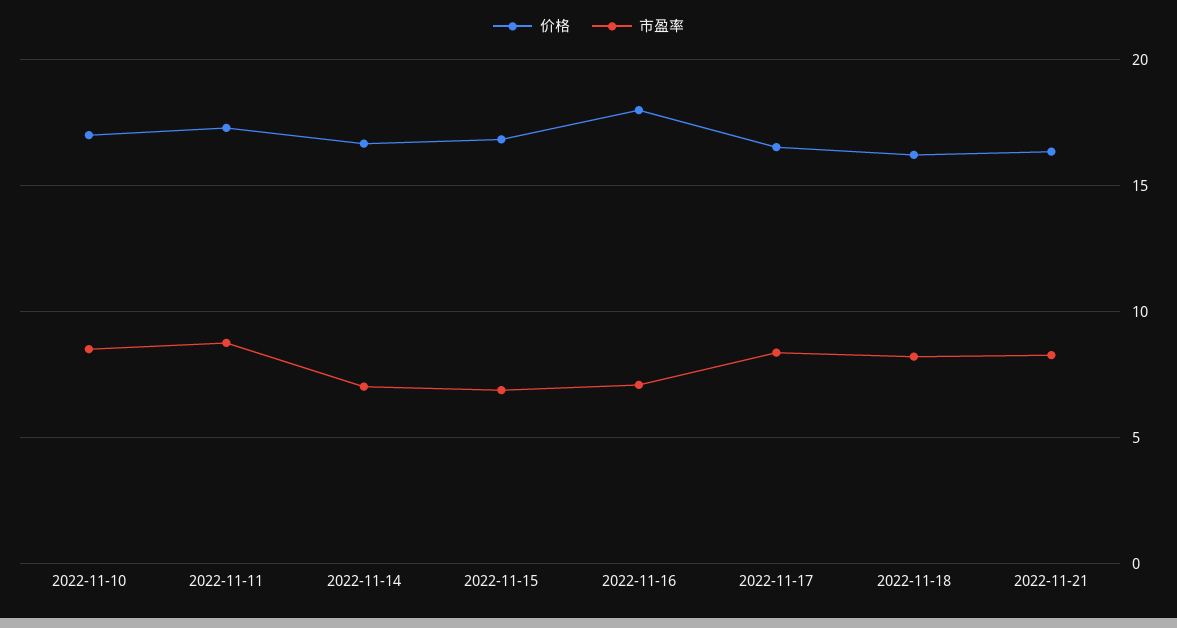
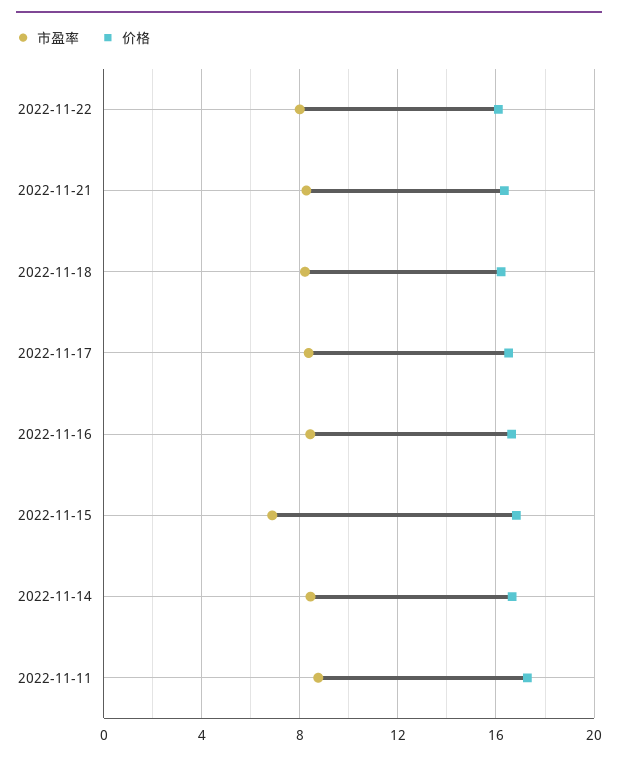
价格, 2022-11-10: 17 -> none
市盈率, 2022-11-10: 8.5 -> none
市盈率, 2022-11-14: 7 -> 8.5
价格, 2022-11-16: 18 -> 16.5
市盈率, 2022-11-16: 7 -> 8.5
市盈率, 2022-11-22: none -> 8
价格, 2022-11-22: none -> 16

